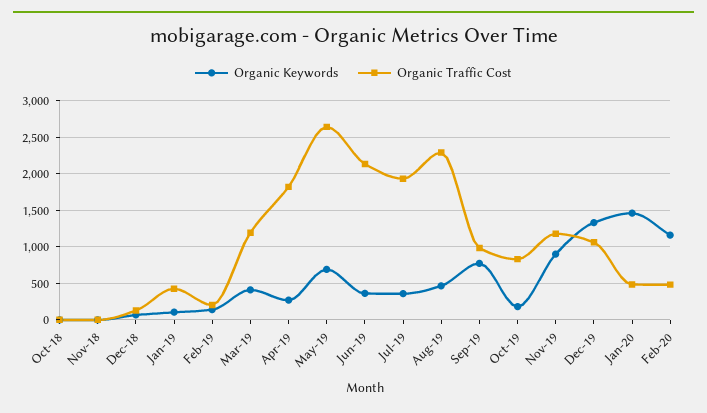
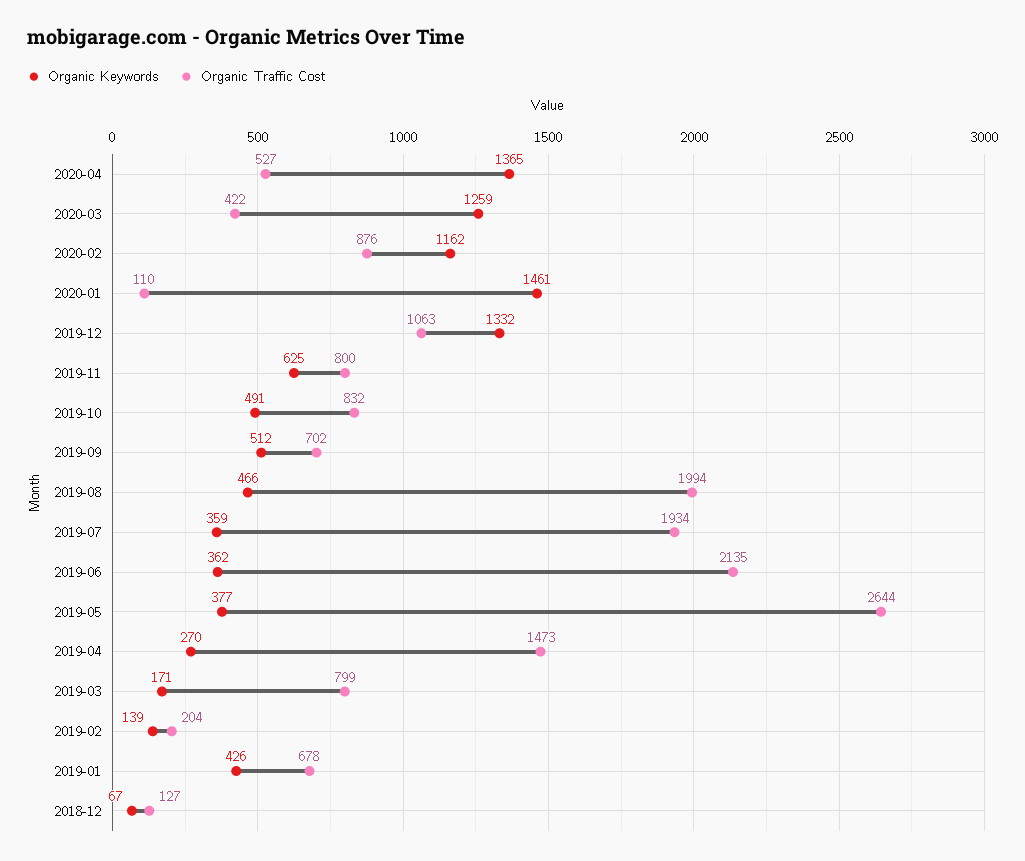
Organic Keywords, Oct-18: 0 -> none
Organic Traffic Cost, Oct-18: 0 -> none
Organic Keywords, Nov-18: 0 -> none
Organic Traffic Cost, Nov-18: 0 -> none
Organic Keywords, Jan-19: 100 -> 426
Organic Traffic Cost, Jan-19: 400 -> 678
Organic Keywords, Mar-19: 400 -> 171
Organic Traffic Cost, Mar-19: 1200 -> 799
Organic Traffic Cost, Apr-19: 1800 -> 1473
Organic Keywords, May-19: 700 -> 377
Organic Traffic Cost, Aug-19: 2300 -> 1994
Organic Keywords, Sep-19: 800 -> 512
Organic Traffic Cost, Sep-19: 1000 -> 702
Organic Keywords, Oct-19: 200 -> 491
Organic Keywords, Nov-19: 900 -> 625
Organic Traffic Cost, Nov-19: 1200 -> 800
Organic Traffic Cost, Jan-20: 500 -> 110
Organic Traffic Cost, Feb-20: 500 -> 876
Organic Keywords, 2020-04: none -> 1365
Organic Traffic Cost, 2020-04: none -> 527
Organic Keywords, 2020-03: none -> 1259
Organic Traffic Cost, 2020-03: none -> 422

